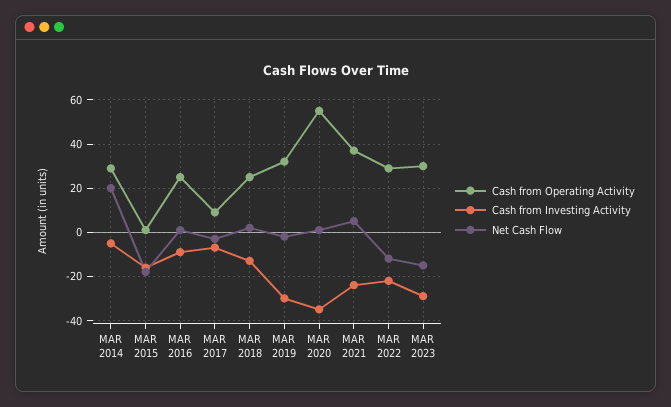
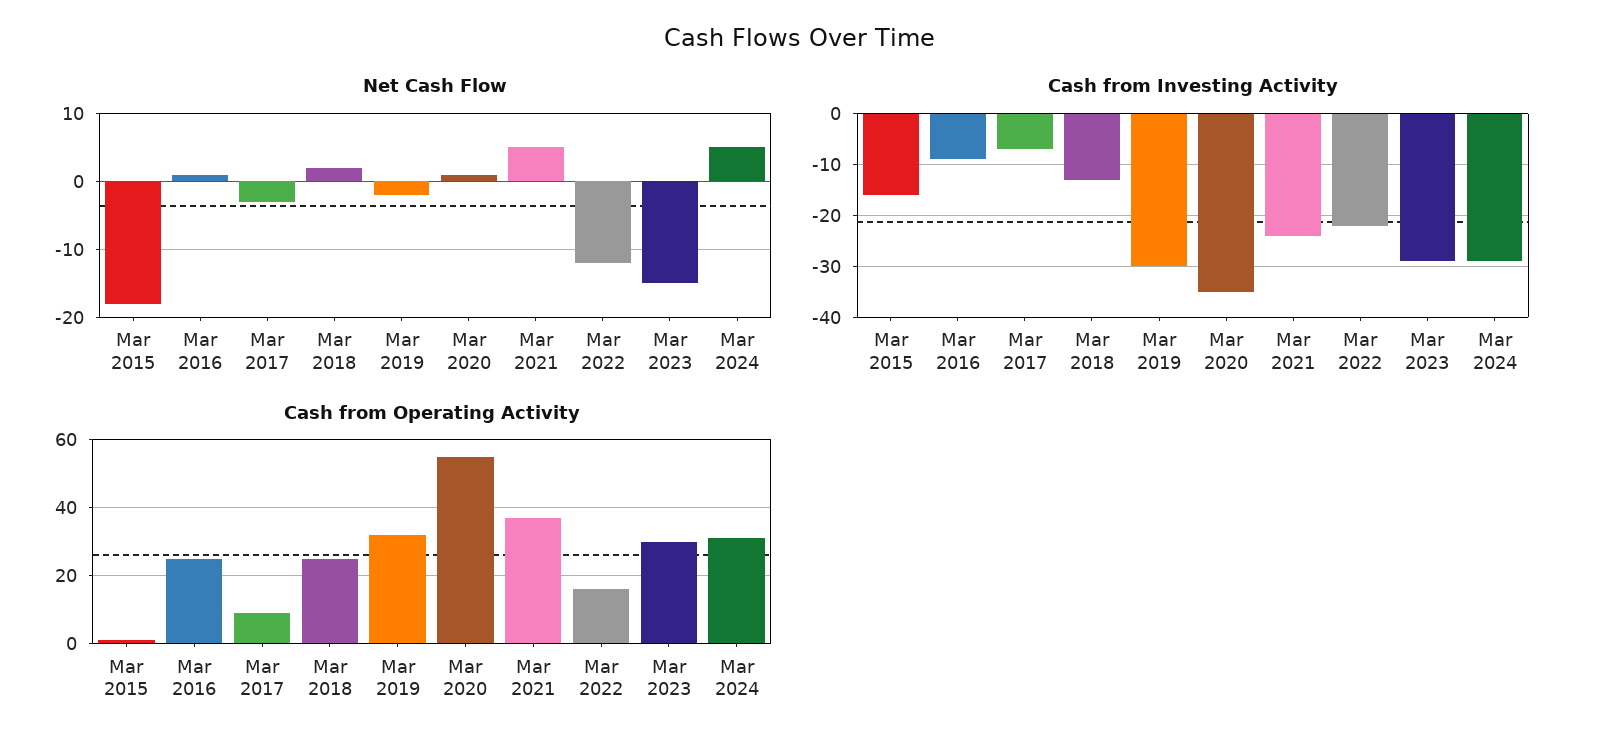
Cash from Operating Activity, MAR 2014: 30 -> none
Cash from Investing Activity, MAR 2014: -5 -> none
Net Cash Flow, MAR 2014: 20 -> none
Cash from Operating Activity, MAR 2022: 30 -> 15
Net Cash Flow, Mar 2024: none -> 5
Cash from Investing Activity, Mar 2024: none -> -30
Cash from Operating Activity, Mar 2024: none -> 30

